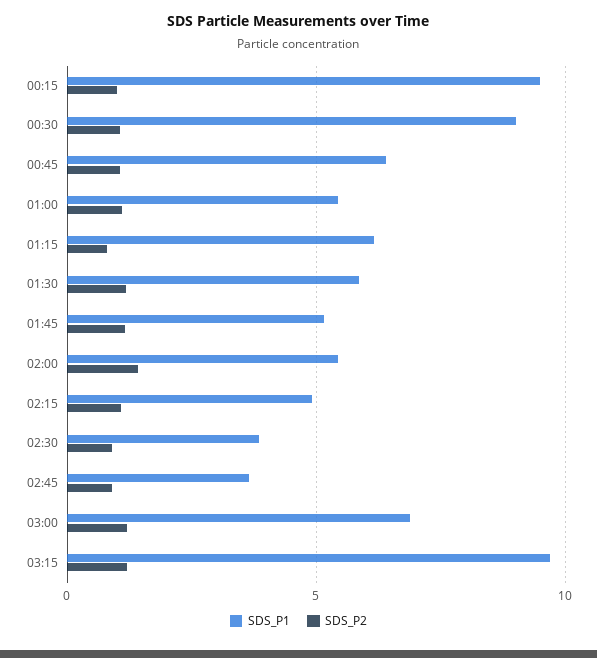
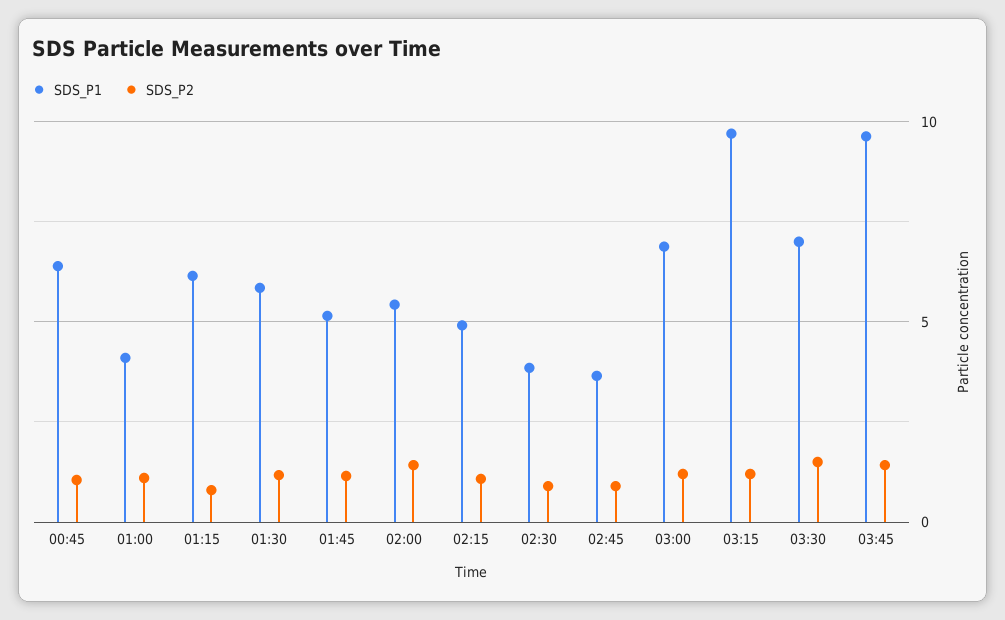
SDS_P1, 00:15: 9.5 -> none
SDS_P2, 00:15: 1 -> none
SDS_P1, 00:30: 9 -> none
SDS_P2, 00:30: 1 -> none
SDS_P1, 01:00: 5.5 -> 4
SDS_P1, 03:30: none -> 7
SDS_P2, 03:30: none -> 1.5
SDS_P1, 03:45: none -> 9.5
SDS_P2, 03:45: none -> 1.5

